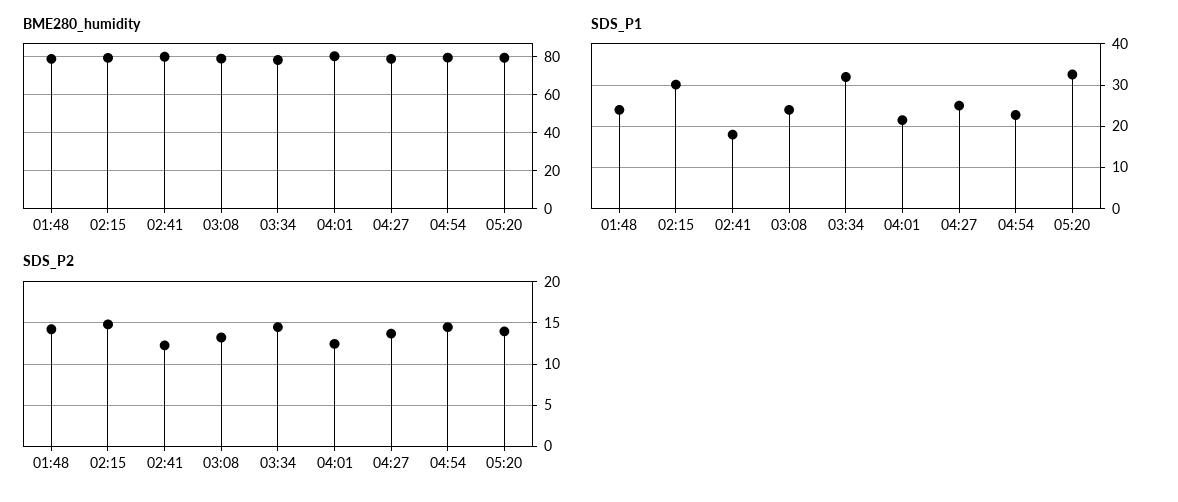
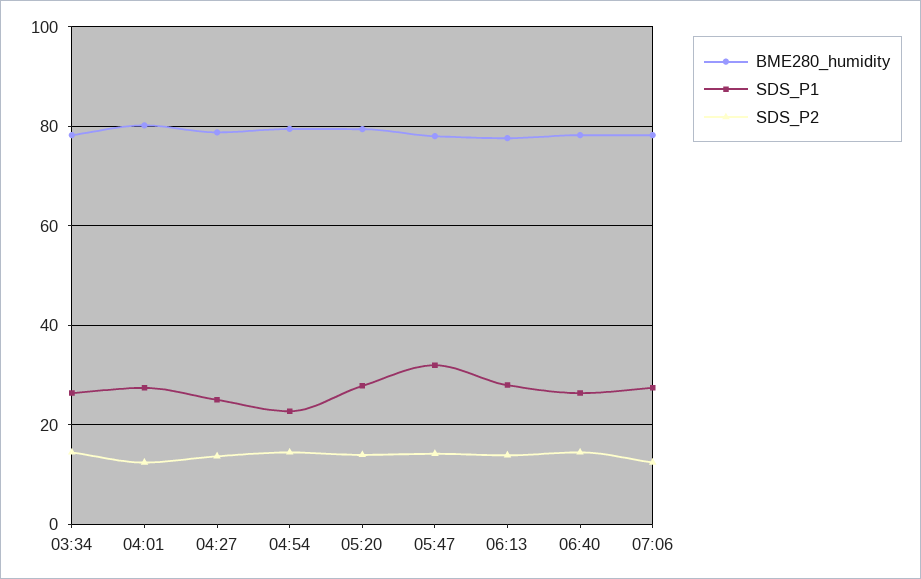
BME280_humidity, 01:48: 80 -> none
BME280_humidity, 02:15: 80 -> none
BME280_humidity, 02:41: 80 -> none
BME280_humidity, 03:08: 80 -> none
SDS_P1, 01:48: 24 -> none
SDS_P1, 02:15: 30 -> none
SDS_P1, 02:41: 18 -> none
SDS_P1, 03:08: 24 -> none
SDS_P1, 03:34: 32 -> 26
SDS_P1, 04:01: 22 -> 28
SDS_P1, 05:20: 32 -> 28
SDS_P2, 01:48: 14 -> none
SDS_P2, 02:15: 15 -> none
SDS_P2, 02:41: 12 -> none
SDS_P2, 03:08: 13 -> none
BME280_humidity, 05:47: none -> 78
SDS_P1, 05:47: none -> 32
SDS_P2, 05:47: none -> 14
BME280_humidity, 06:13: none -> 78
SDS_P1, 06:13: none -> 28
SDS_P2, 06:13: none -> 14
BME280_humidity, 06:40: none -> 78
SDS_P1, 06:40: none -> 26
SDS_P2, 06:40: none -> 14
BME280_humidity, 07:06: none -> 78
SDS_P1, 07:06: none -> 28
SDS_P2, 07:06: none -> 12

